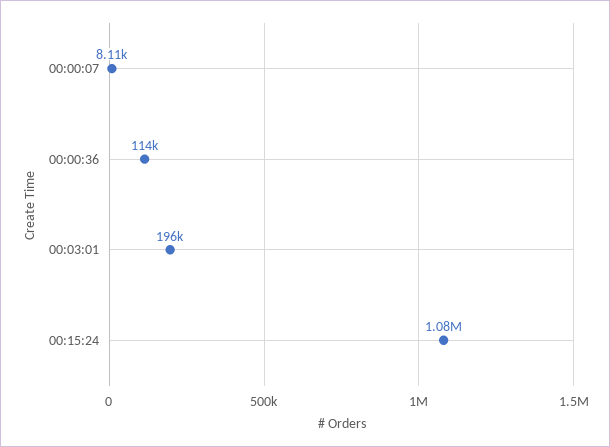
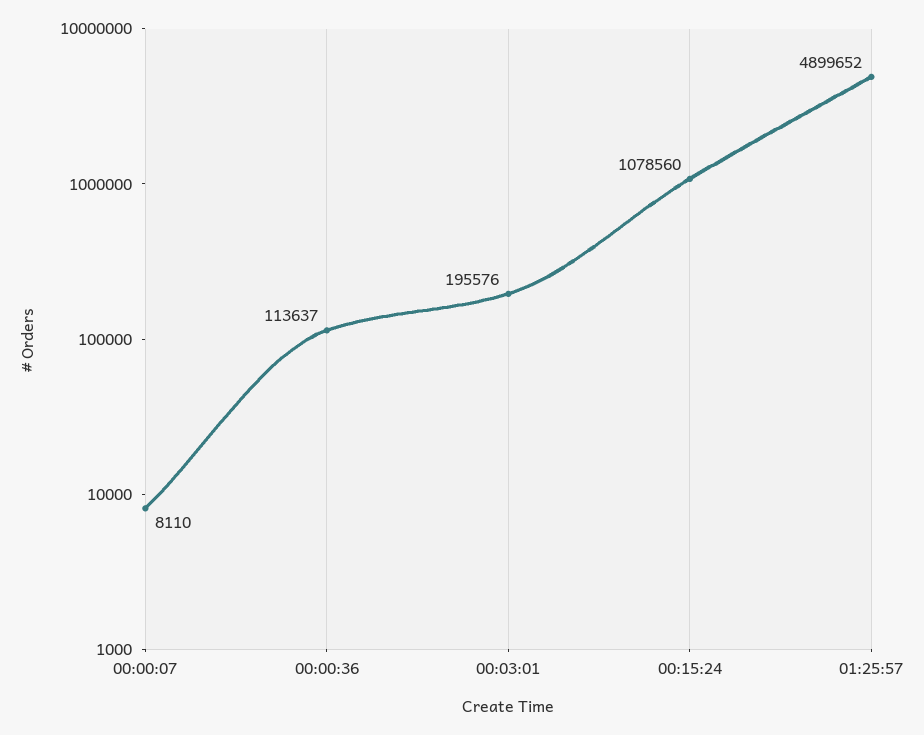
01:25:57: none -> 4899652

